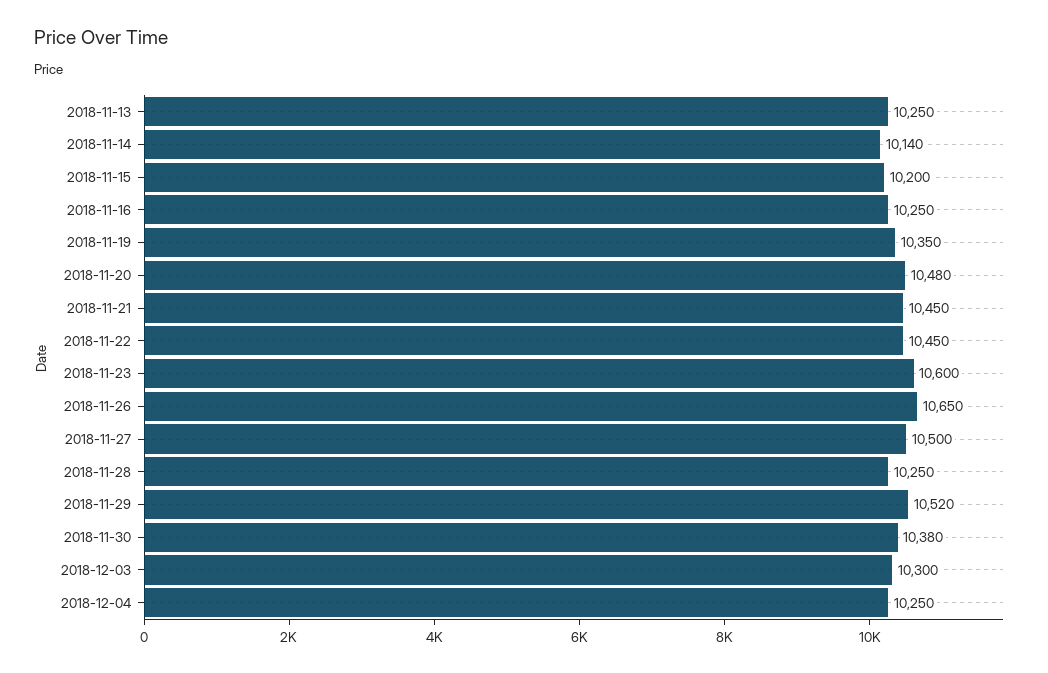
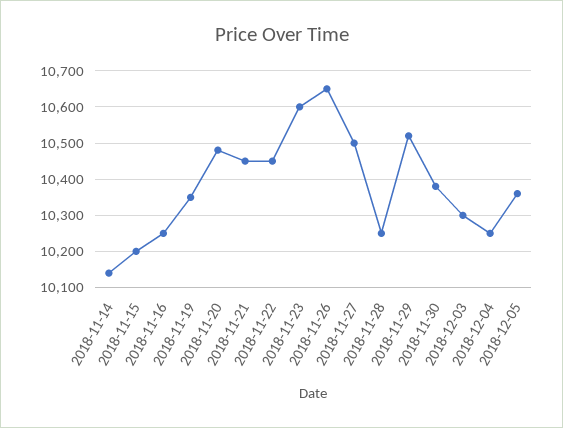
2018-11-13: 10250 -> none
2018-12-05: none -> 10360

